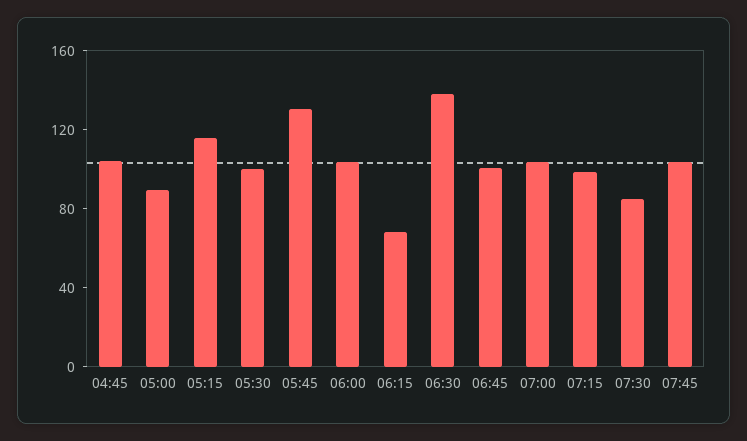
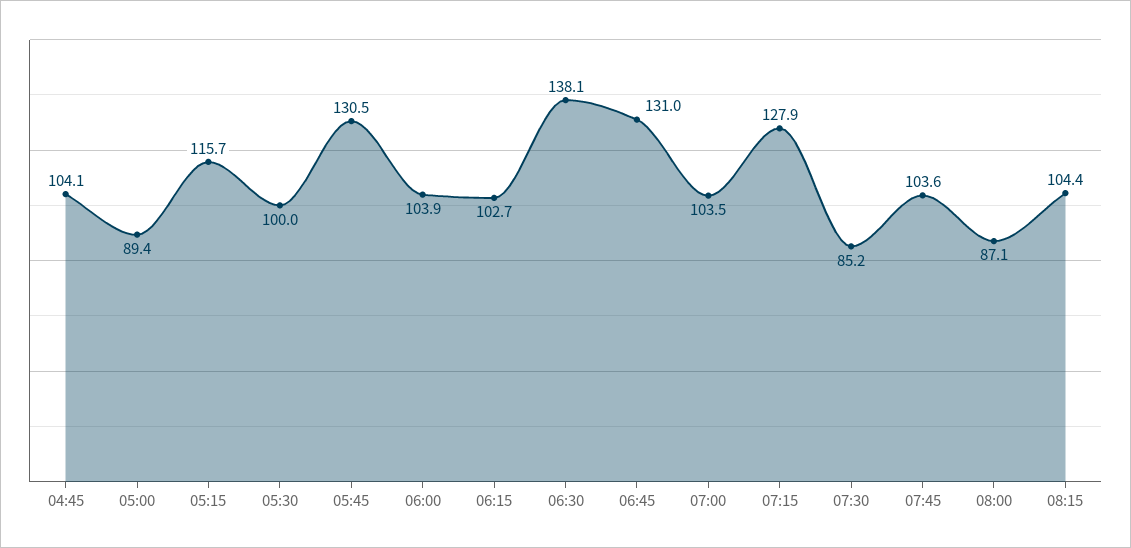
06:15: 70 -> 102.7
06:45: 100 -> 131
07:15: 100 -> 127.9
08:00: none -> 87.1
08:15: none -> 104.4

